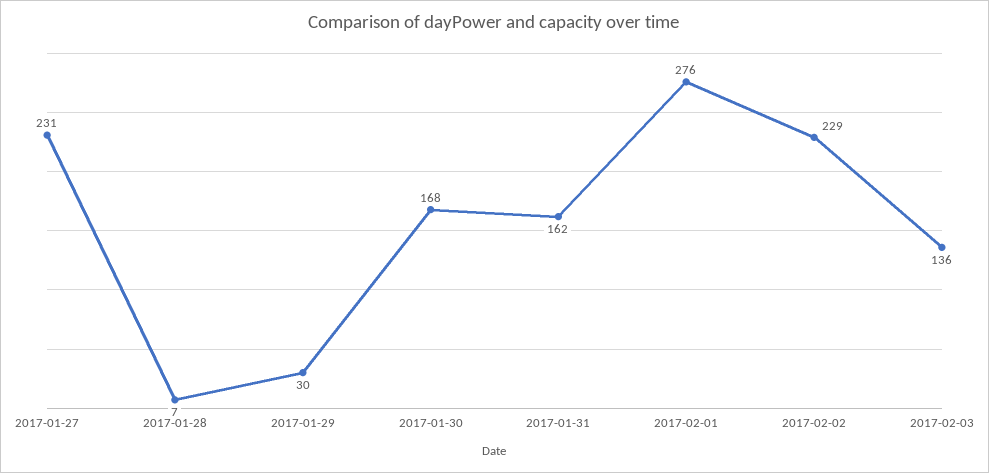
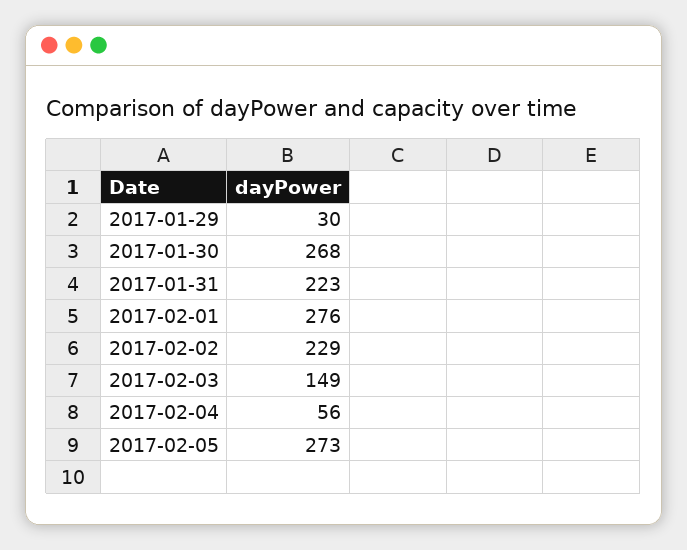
2017-01-27: 231 -> none
2017-01-28: 7 -> none
2017-01-30: 168 -> 268
2017-01-31: 162 -> 223
2017-02-03: 136 -> 149
2017-02-04: none -> 56
2017-02-05: none -> 273

